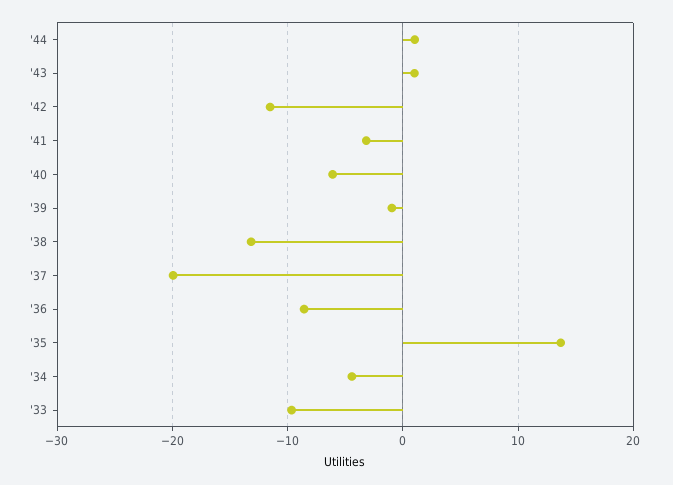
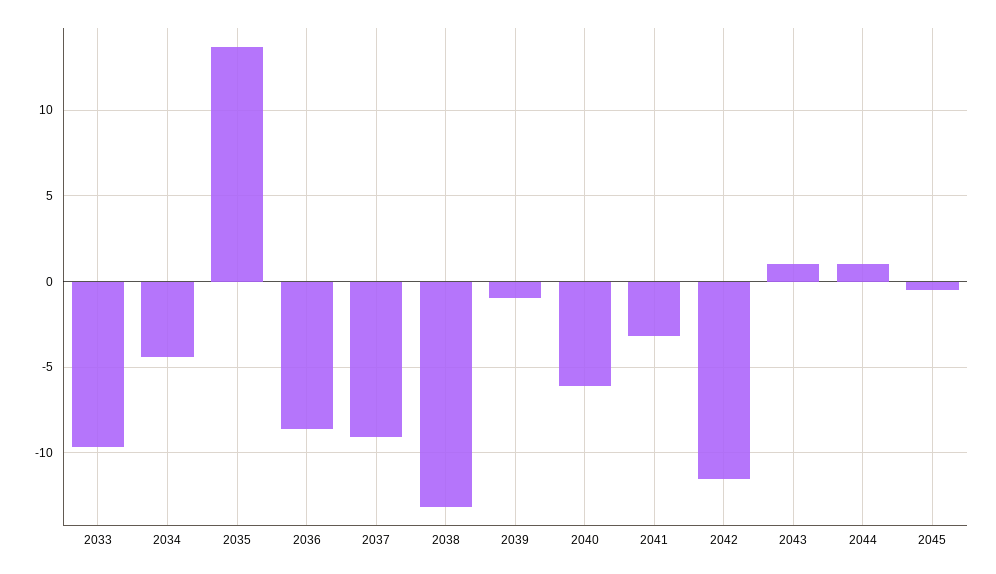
'37: -20 -> -9
2045: none -> -0.5

